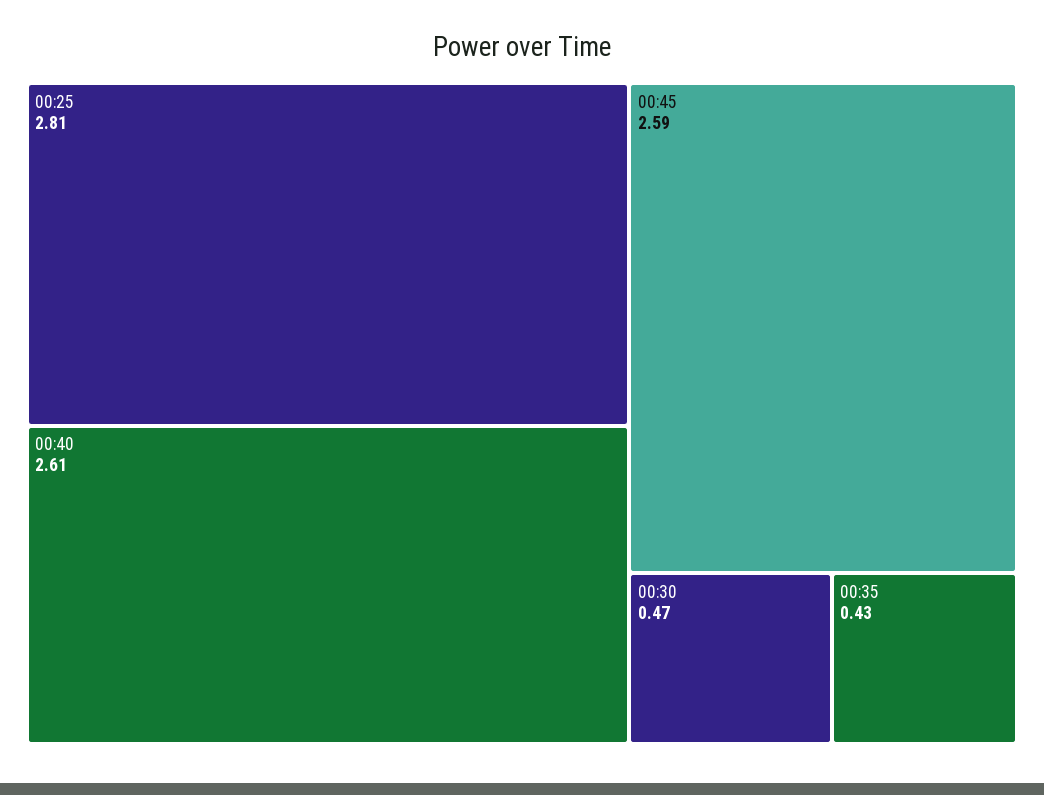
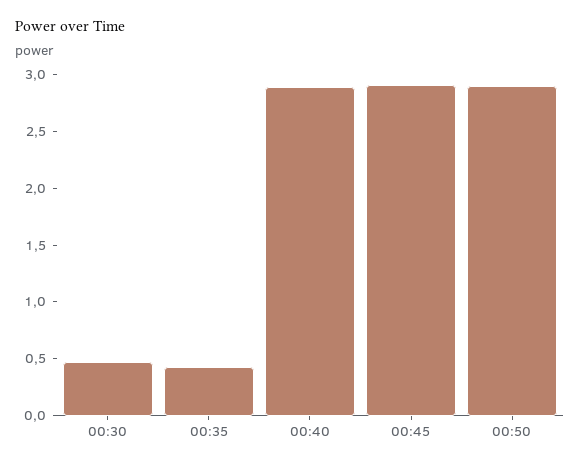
00:25: 2.81 -> none
00:40: 2.61 -> 2.9
00:45: 2.59 -> 2.9
00:50: none -> 2.9

